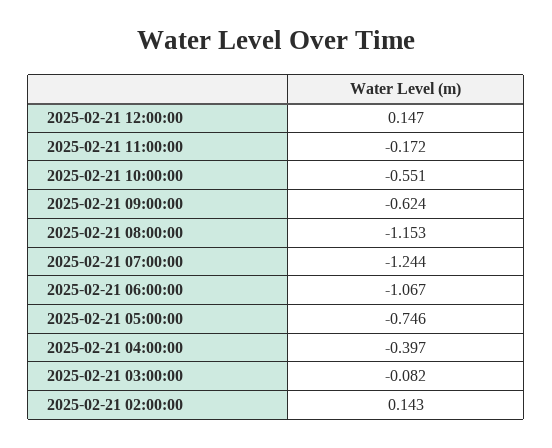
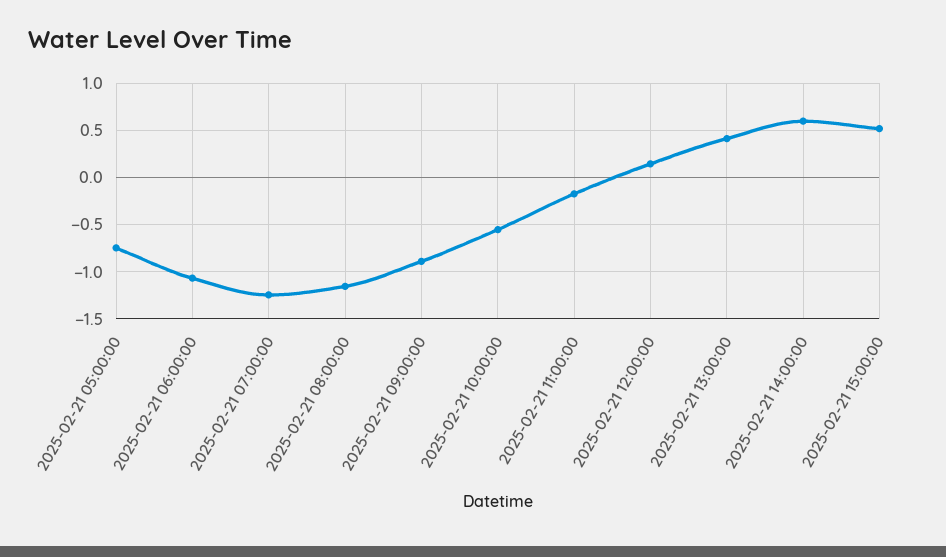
2025-02-21 09:00:00: -0.624 -> -0.9
2025-02-21 04:00:00: -0.397 -> none
2025-02-21 03:00:00: -0.082 -> none
2025-02-21 02:00:00: 0.143 -> none
2025-02-21 13:00:00: none -> 0.4
2025-02-21 14:00:00: none -> 0.6
2025-02-21 15:00:00: none -> 0.5

